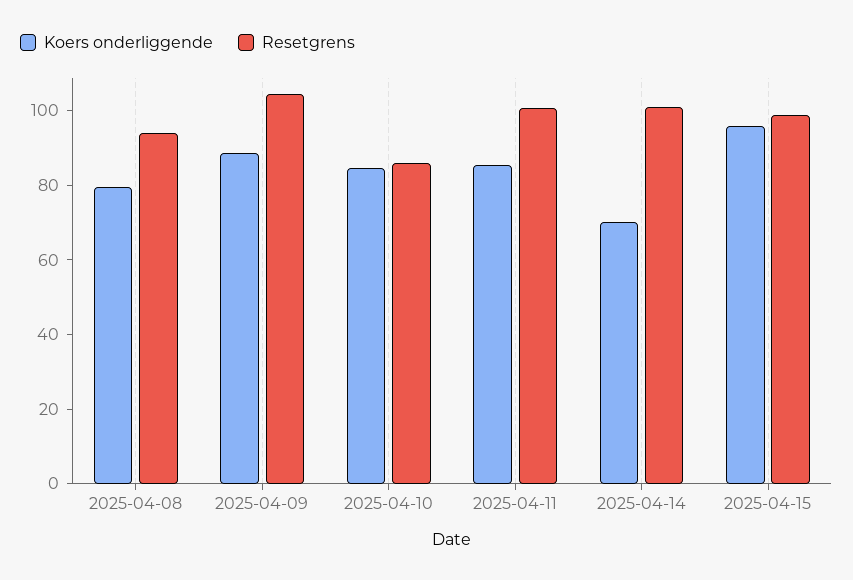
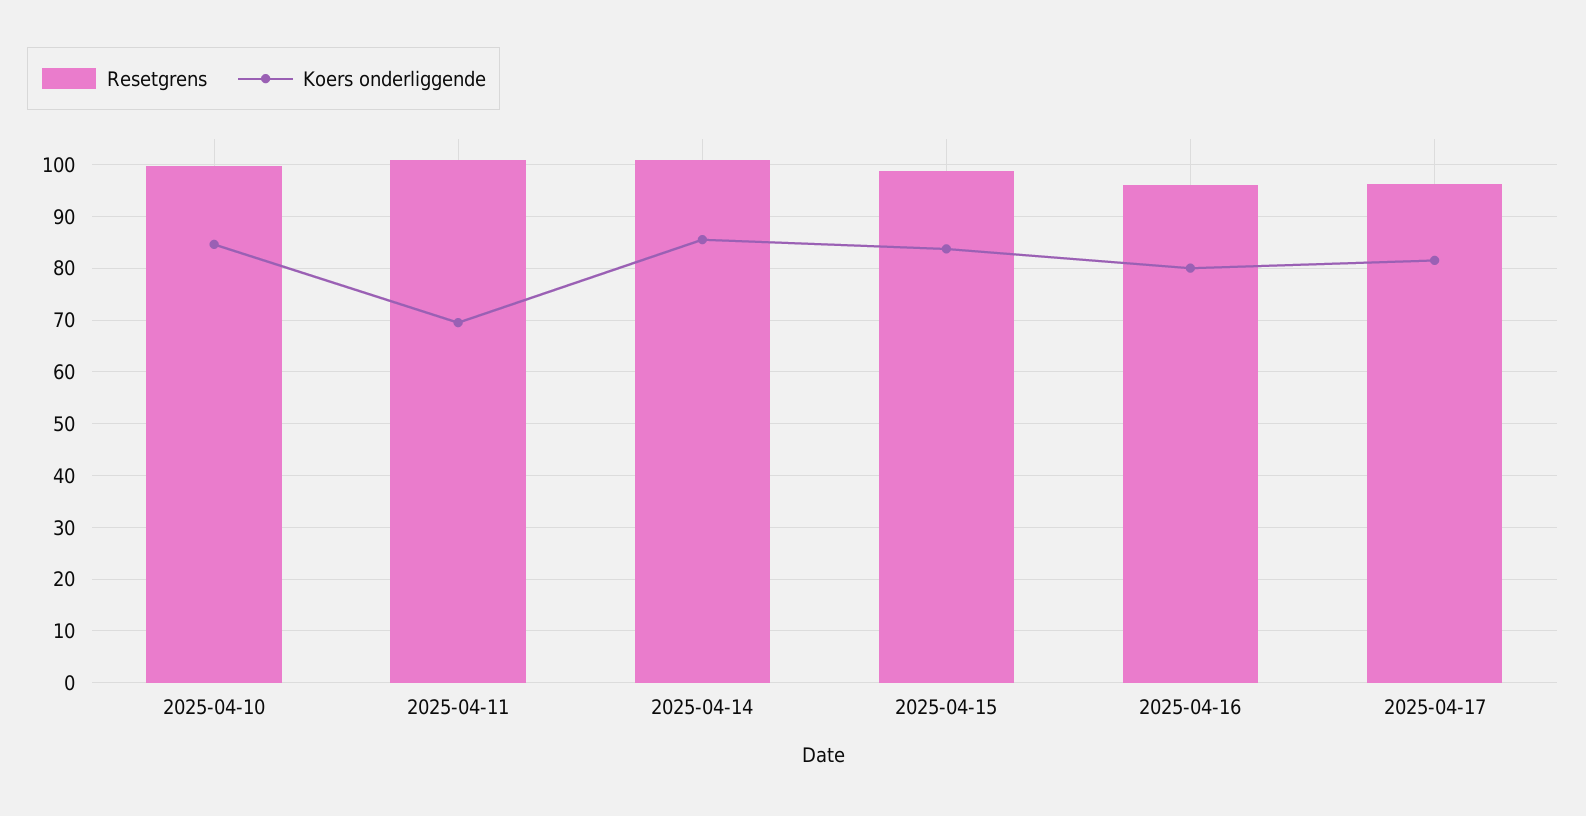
Koers onderliggende, 2025-04-08: 80 -> none
Resetgrens, 2025-04-08: 95 -> none
Koers onderliggende, 2025-04-09: 90 -> none
Resetgrens, 2025-04-09: 105 -> none
Resetgrens, 2025-04-10: 85 -> 100
Koers onderliggende, 2025-04-11: 85 -> 70
Koers onderliggende, 2025-04-14: 70 -> 86
Koers onderliggende, 2025-04-15: 95 -> 84
Resetgrens, 2025-04-16: none -> 96
Koers onderliggende, 2025-04-16: none -> 80
Resetgrens, 2025-04-17: none -> 96
Koers onderliggende, 2025-04-17: none -> 82

